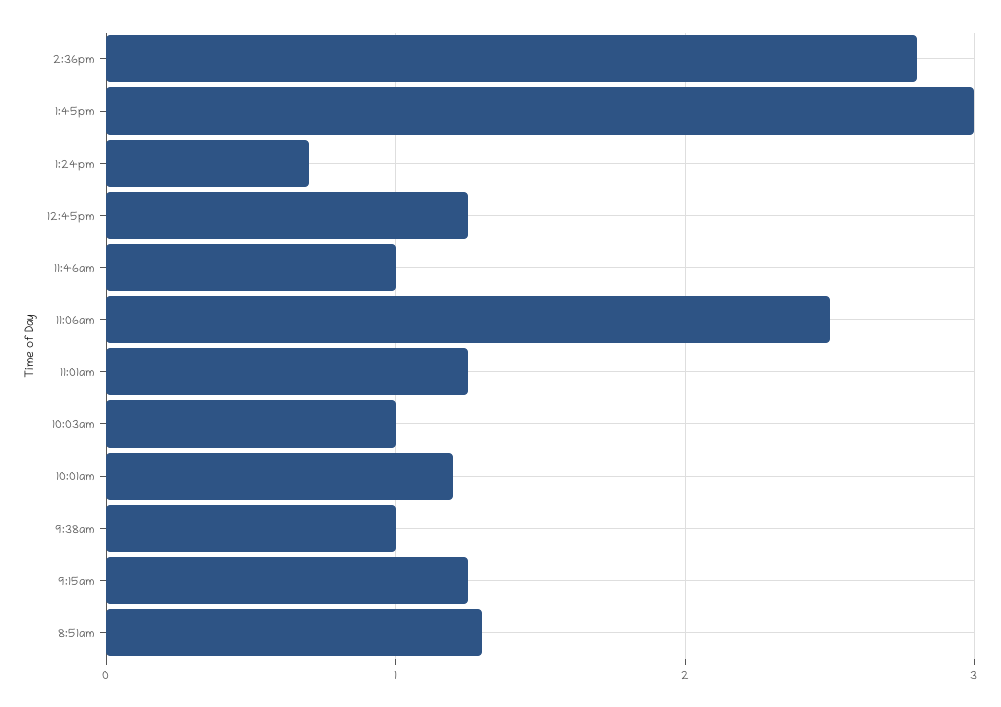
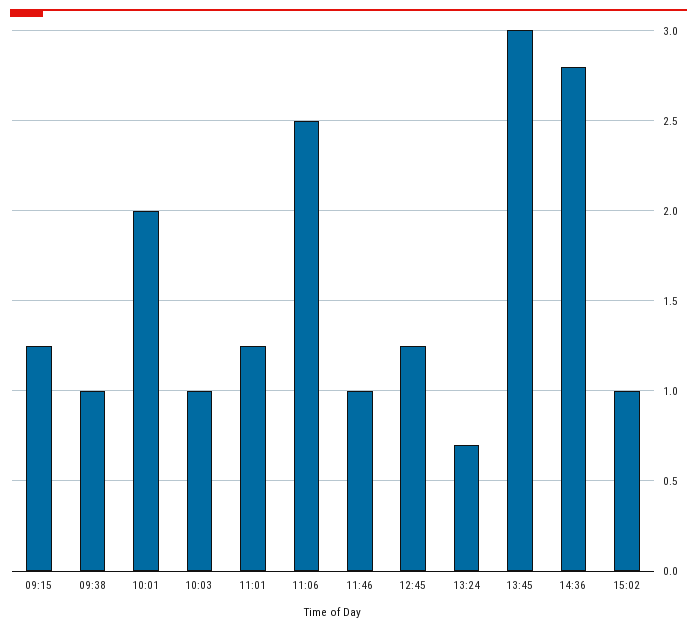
10:01am: 1.2 -> 2
8:51am: 1.3 -> none
15:02: none -> 1

